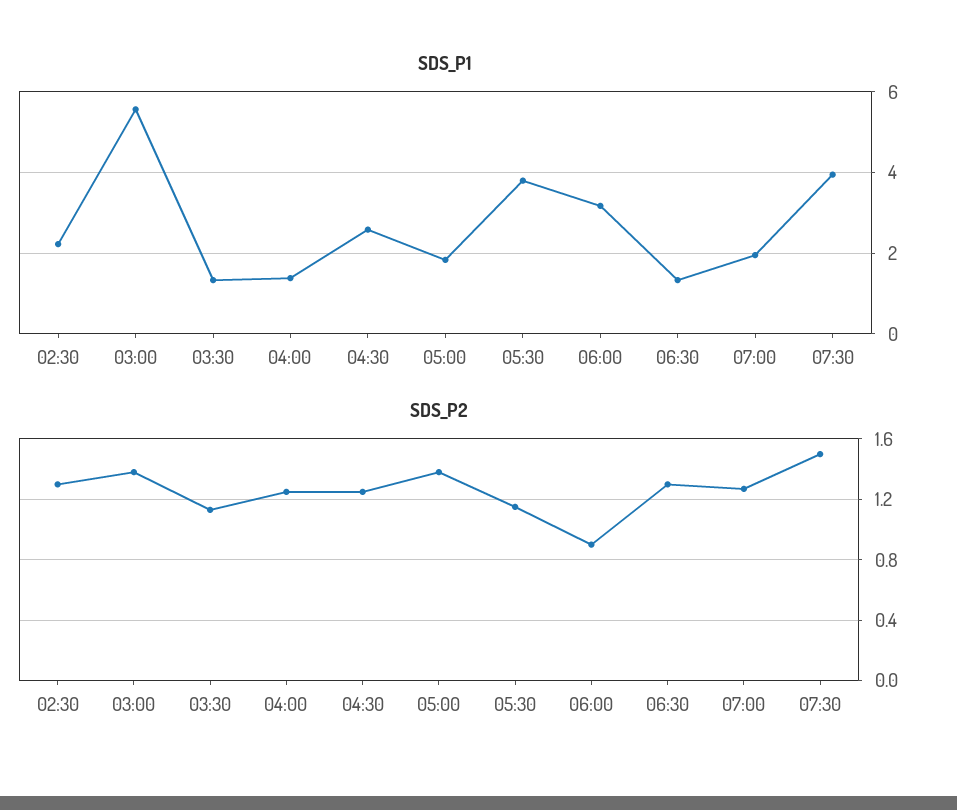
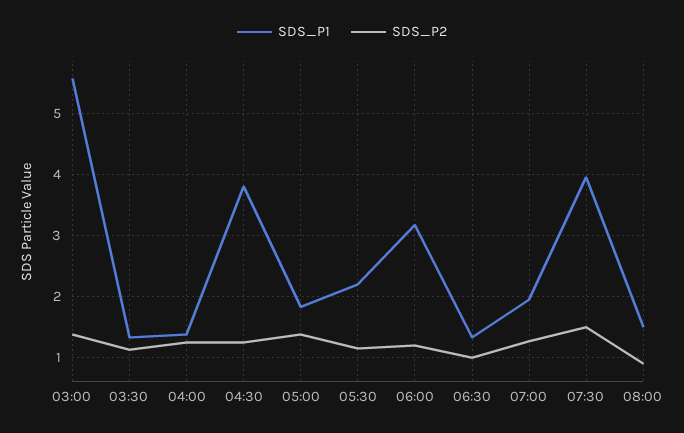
SDS_P1, 02:30: 2.2 -> none
SDS_P1, 04:30: 2.6 -> 3.8
SDS_P1, 05:30: 3.8 -> 2.2
SDS_P2, 02:30: 1.3 -> none
SDS_P2, 06:00: 0.9 -> 1.2
SDS_P2, 06:30: 1.3 -> 1
SDS_P1, 08:00: none -> 1.5
SDS_P2, 08:00: none -> 0.9

